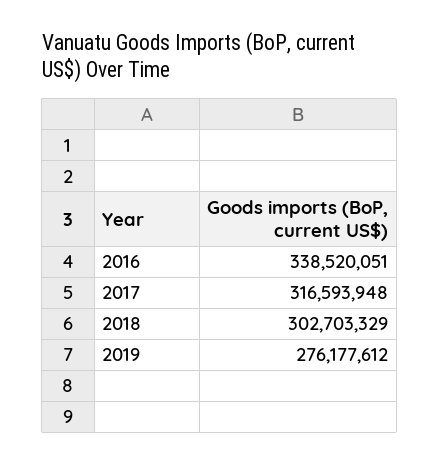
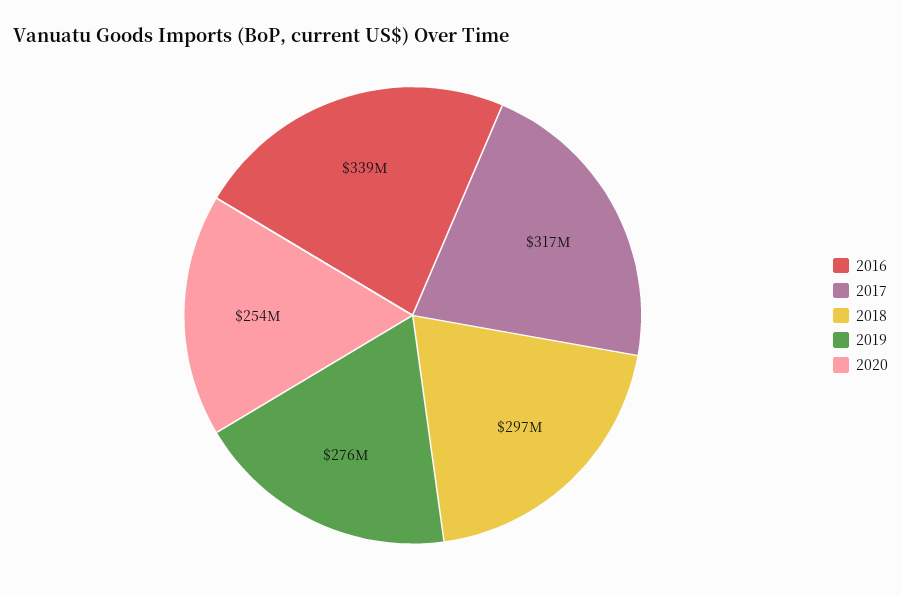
2018: 302703329 -> 297000000
2020: none -> 254000000

